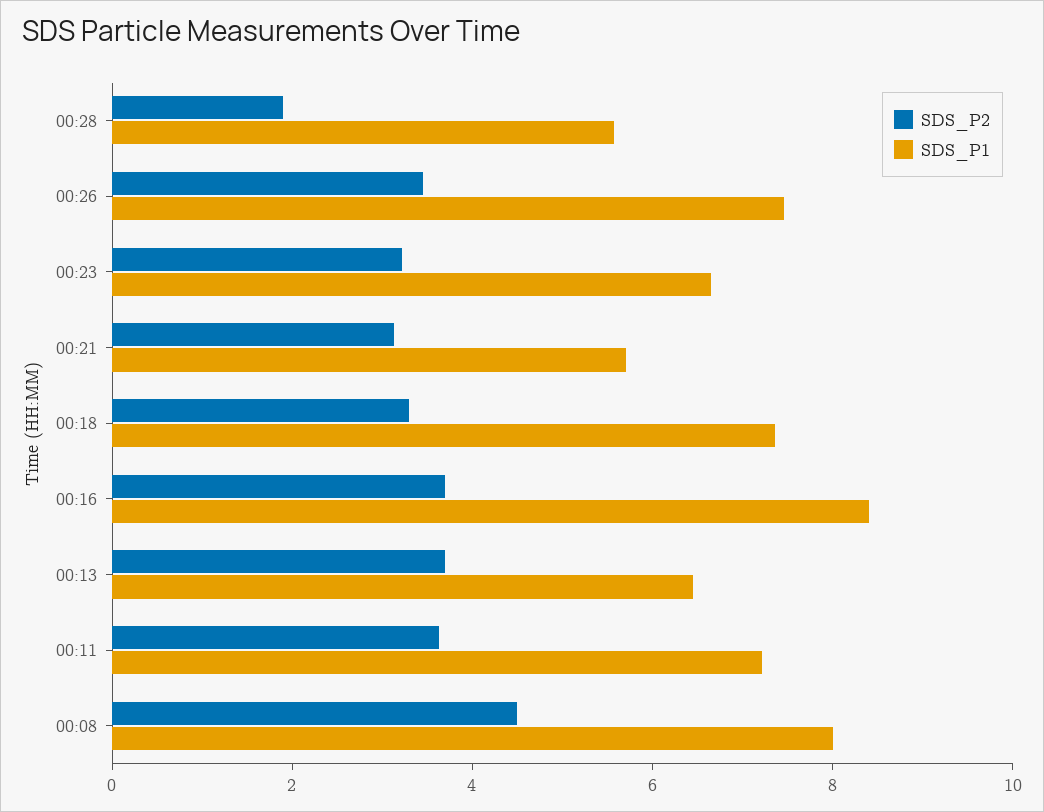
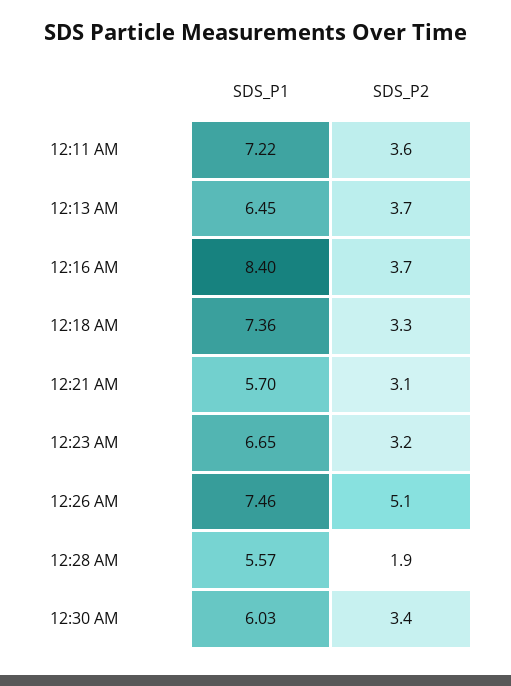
SDS_P2, 00:26: 3.5 -> 5.1
SDS_P2, 00:08: 4.5 -> none
SDS_P1, 00:08: 8 -> none
SDS_P1, 12:30 AM: none -> 6.03
SDS_P2, 12:30 AM: none -> 3.4

